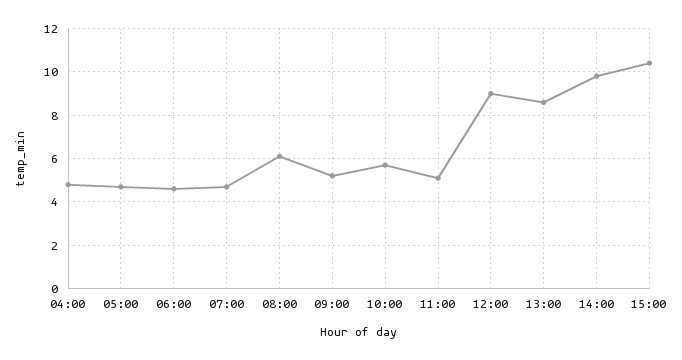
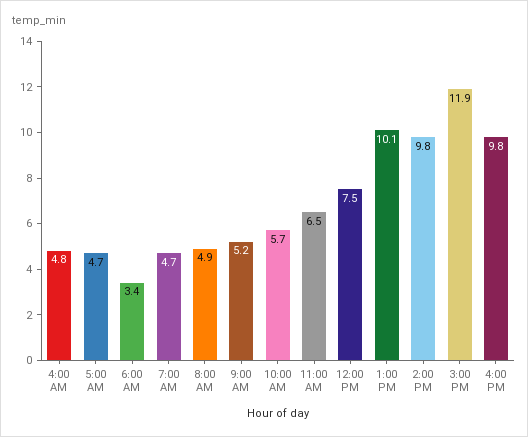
06:00: 4.5 -> 3.4
08:00: 6 -> 4.9
11:00: 5 -> 6.5
12:00: 9 -> 7.5
13:00: 8.5 -> 10.1
15:00: 10.5 -> 11.9
4:00 PM: none -> 9.8

